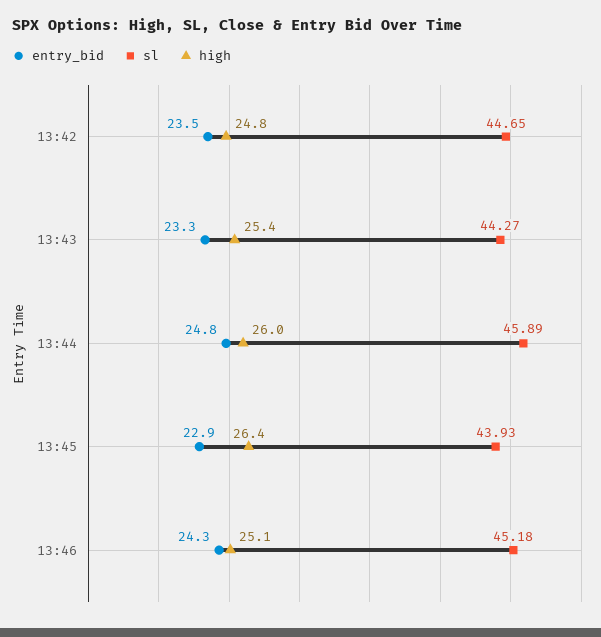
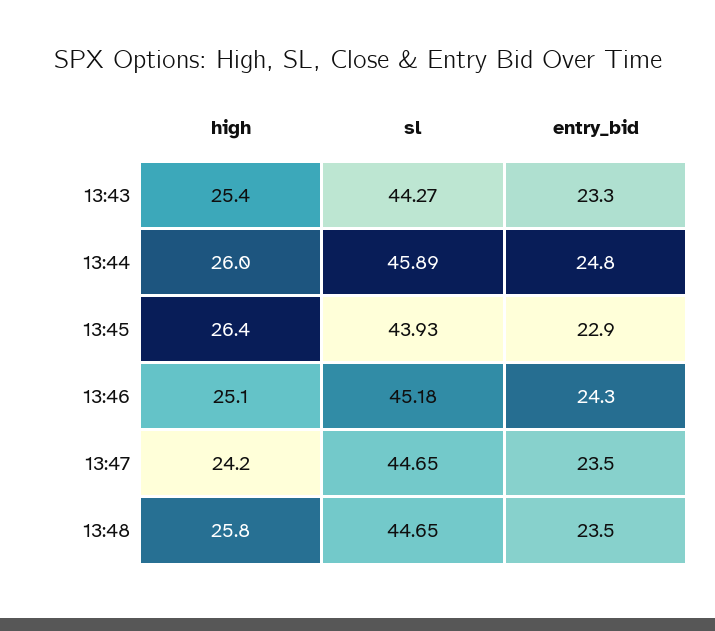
entry_bid, 13:42: 23.5 -> none
sl, 13:42: 44.65 -> none
high, 13:42: 24.8 -> none
high, 13:47: none -> 24.2
sl, 13:47: none -> 44.65
entry_bid, 13:47: none -> 23.5
high, 13:48: none -> 25.8
sl, 13:48: none -> 44.65
entry_bid, 13:48: none -> 23.5

